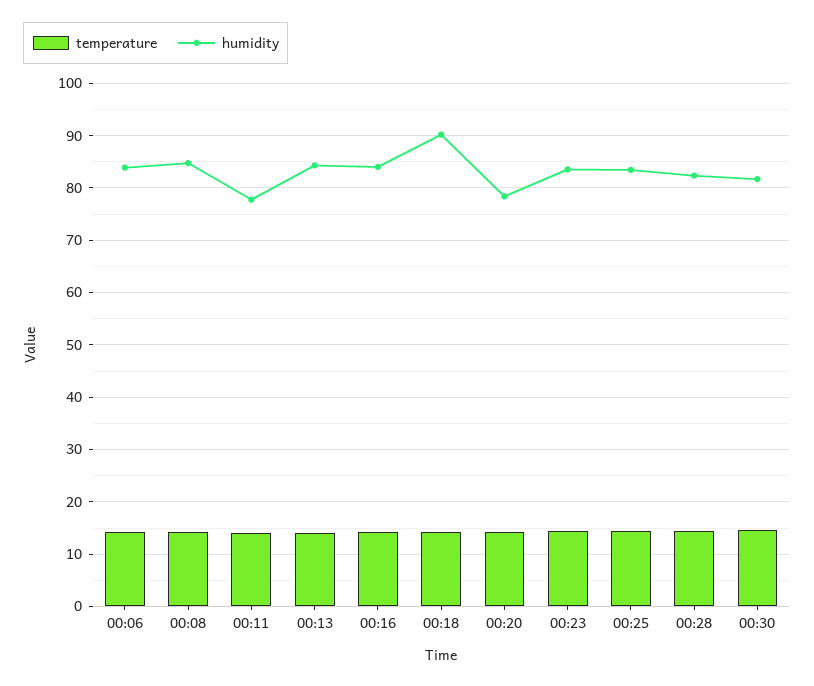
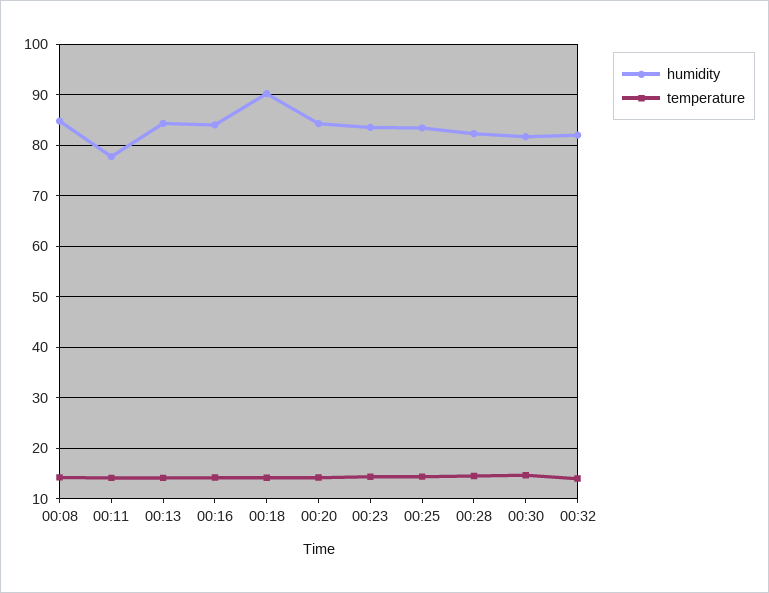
temperature, 00:06: 14 -> none
humidity, 00:06: 84 -> none
humidity, 00:20: 78 -> 84
humidity, 00:32: none -> 82
temperature, 00:32: none -> 14

